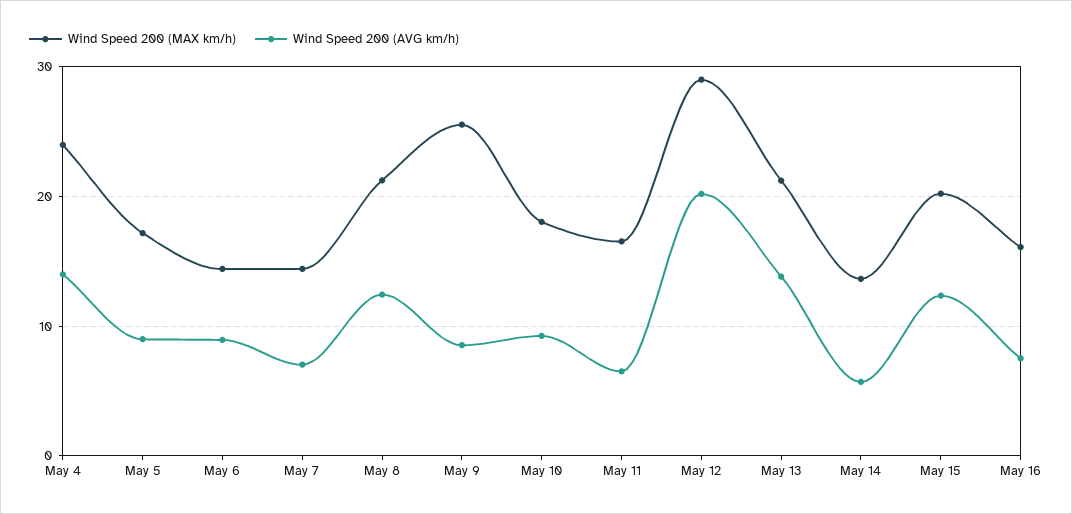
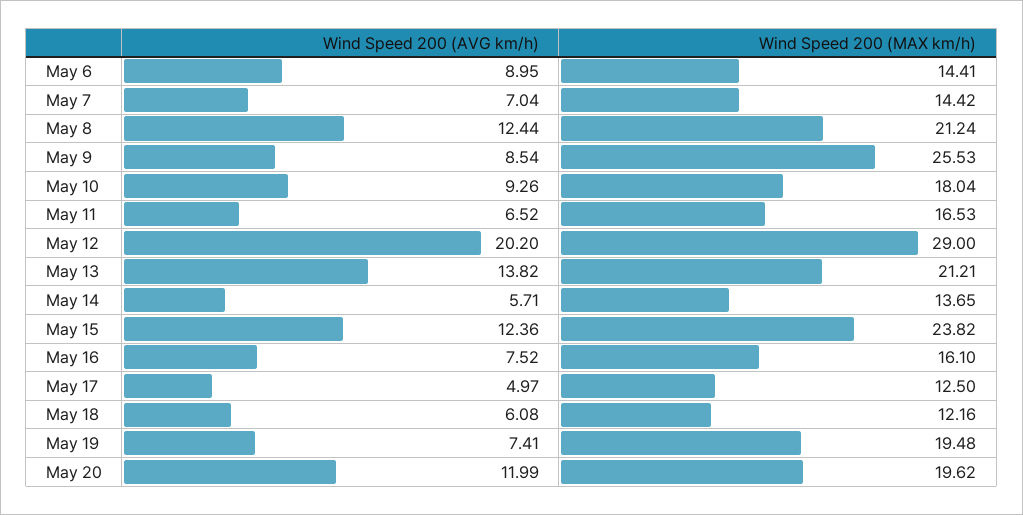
Wind Speed 200 (MAX km/h), May 4: 24 -> none
Wind Speed 200 (AVG km/h), May 4: 14 -> none
Wind Speed 200 (MAX km/h), May 5: 17 -> none
Wind Speed 200 (AVG km/h), May 5: 9 -> none
Wind Speed 200 (MAX km/h), May 15: 20 -> 23.82
Wind Speed 200 (AVG km/h), May 17: none -> 4.97
Wind Speed 200 (MAX km/h), May 17: none -> 12.5
Wind Speed 200 (AVG km/h), May 18: none -> 6.08
Wind Speed 200 (MAX km/h), May 18: none -> 12.16
Wind Speed 200 (AVG km/h), May 19: none -> 7.41
Wind Speed 200 (MAX km/h), May 19: none -> 19.48
Wind Speed 200 (AVG km/h), May 20: none -> 11.99
Wind Speed 200 (MAX km/h), May 20: none -> 19.62

